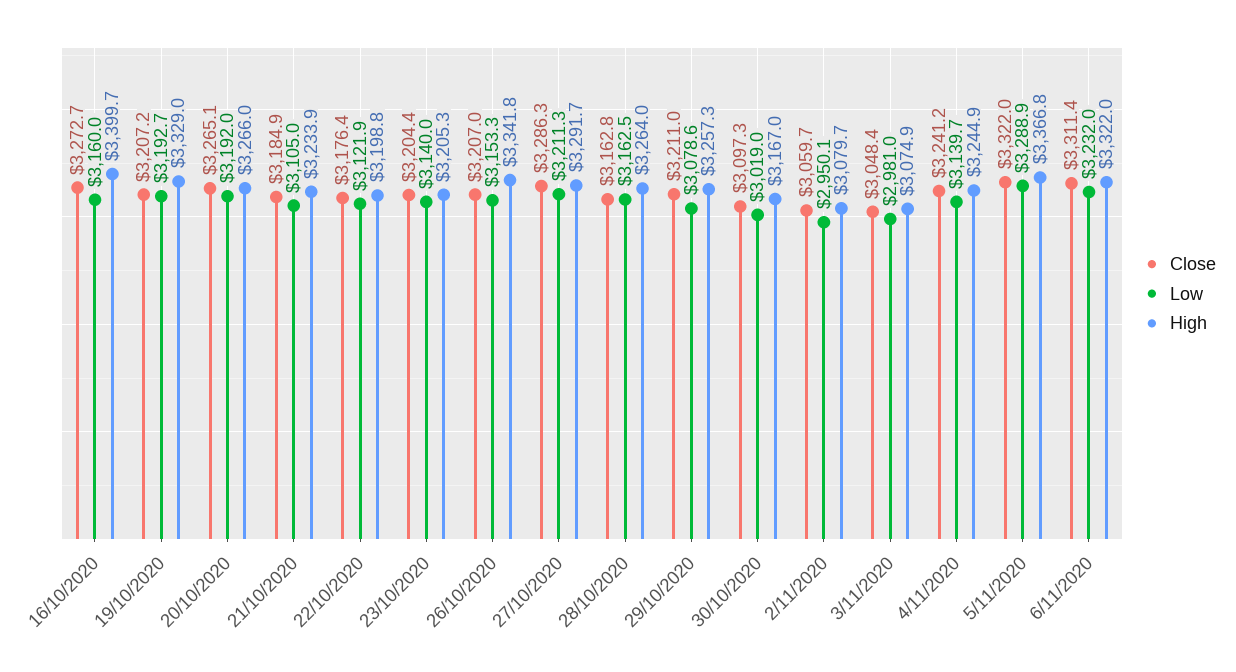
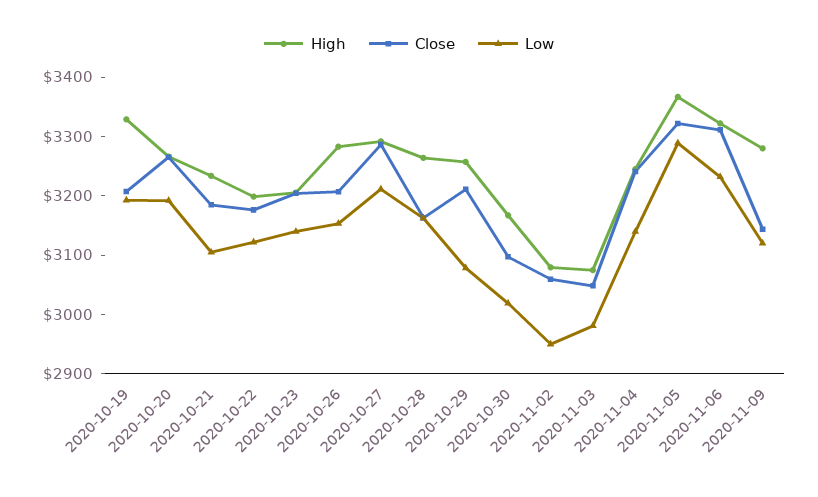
Close, 16/10/2020: 3272.7 -> none
Low, 16/10/2020: 3160 -> none
High, 16/10/2020: 3399.7 -> none
High, 26/10/2020: 3341.8 -> 3280
High, 2020-11-09: none -> 3280
Close, 2020-11-09: none -> 3140
Low, 2020-11-09: none -> 3120

